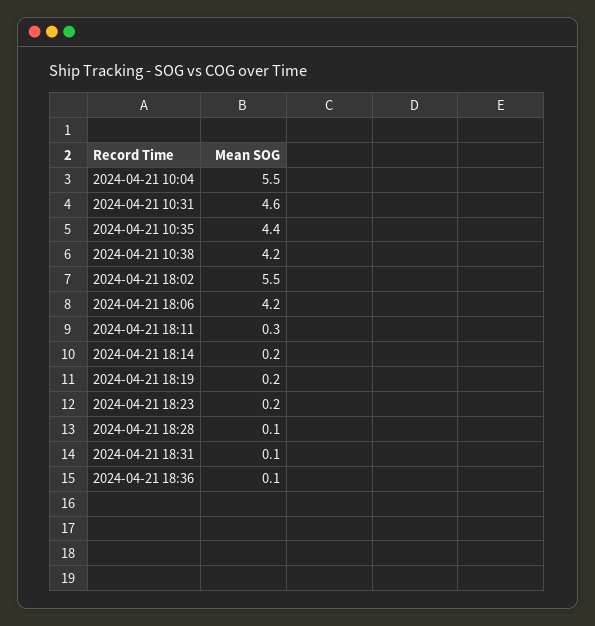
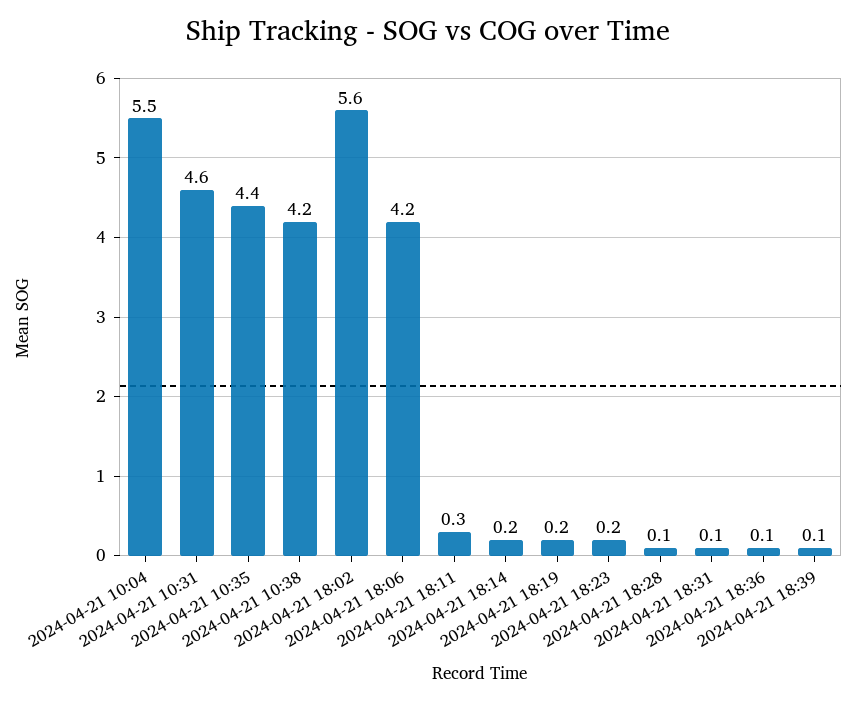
2024-04-21 18:02: 5.5 -> 5.6
2024-04-21 18:39: none -> 0.1

